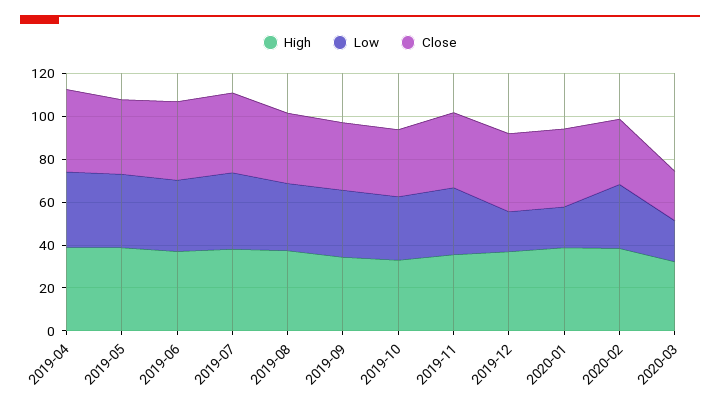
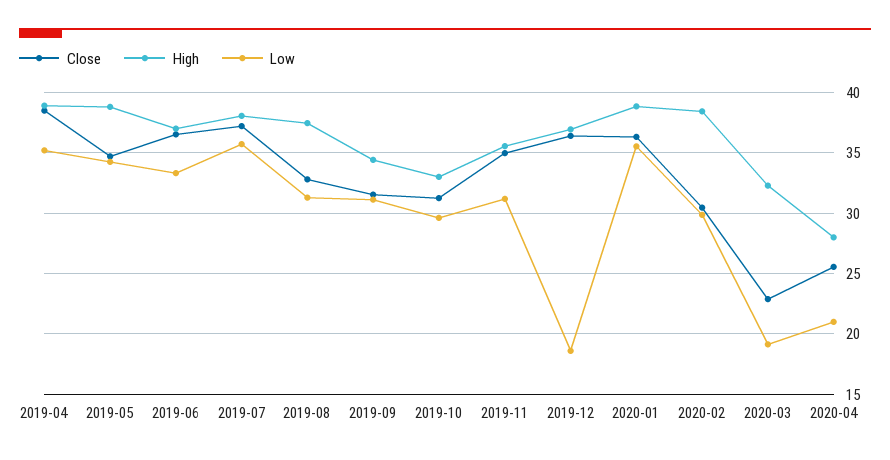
Low, 2020-01: 20 -> 35.5
Close, 2020-04: none -> 25.5
High, 2020-04: none -> 28
Low, 2020-04: none -> 21

